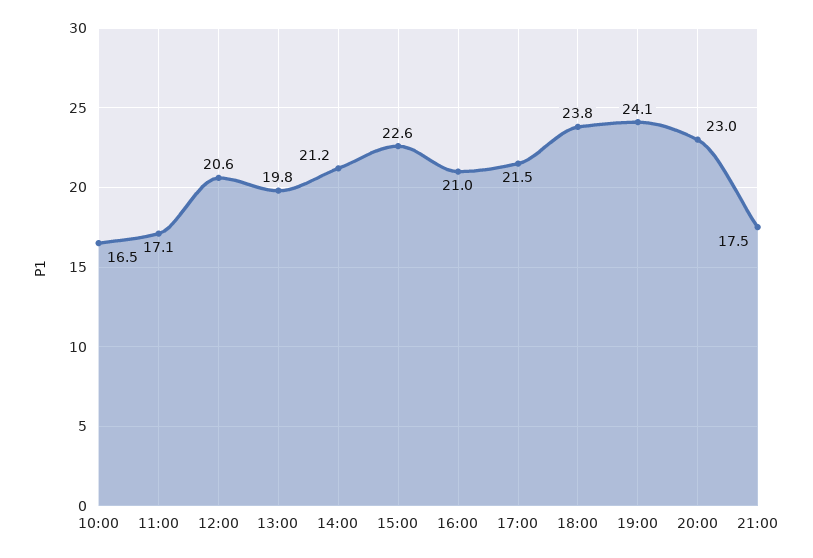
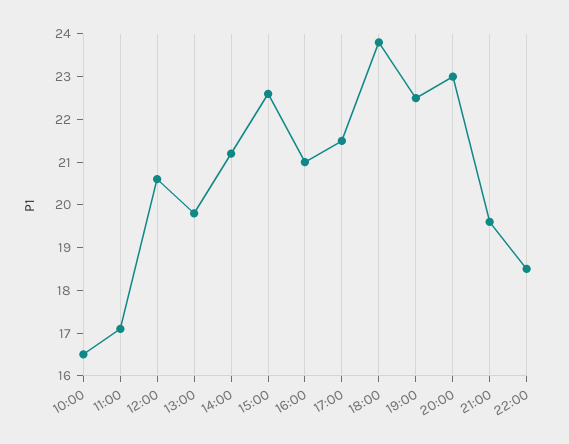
19:00: 24.1 -> 22.5
21:00: 17.5 -> 19.5
22:00: none -> 18.5

